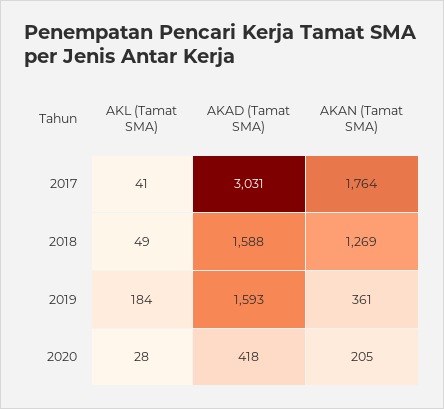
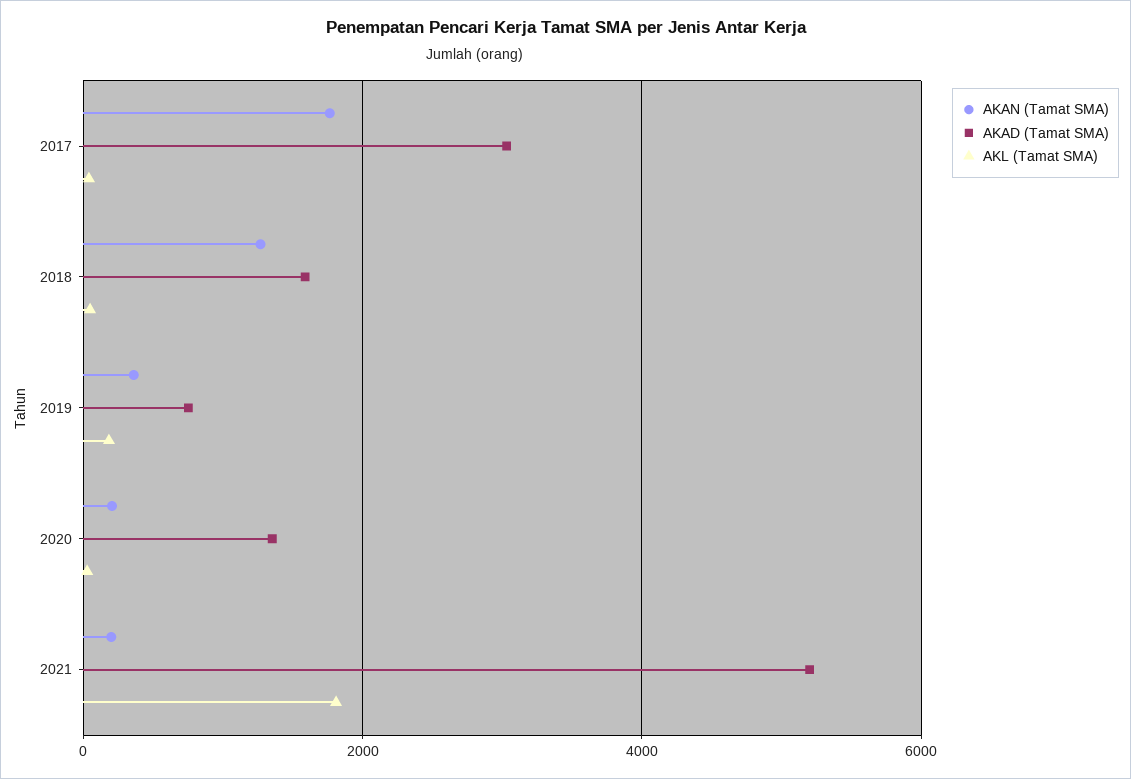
AKAD (Tamat SMA), 2019: 1593 -> 800
AKAD (Tamat SMA), 2020: 418 -> 1400
AKAN (Tamat SMA), 2021: none -> 200
AKAD (Tamat SMA), 2021: none -> 5200
AKL (Tamat SMA), 2021: none -> 1800

